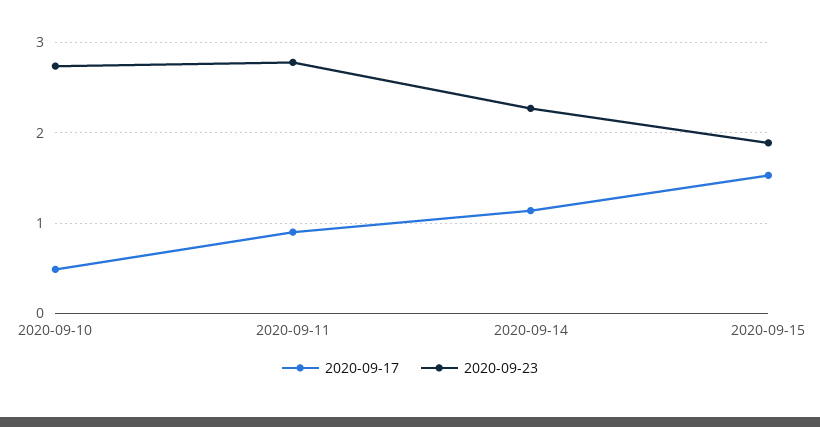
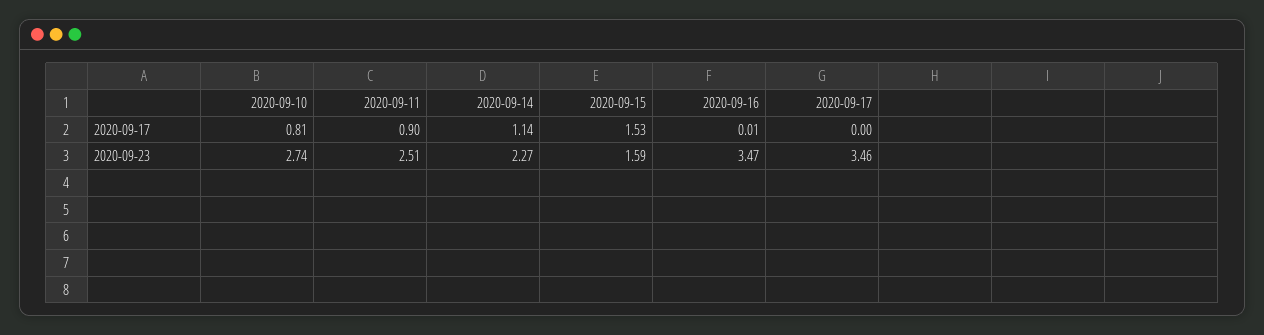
2020-09-17, 2020-09-10: 0.5 -> 0.81
2020-09-23, 2020-09-11: 2.8 -> 2.51
2020-09-23, 2020-09-15: 1.9 -> 1.59
2020-09-17, 2020-09-16: none -> 0.01
2020-09-17, 2020-09-17: none -> 0
2020-09-23, 2020-09-16: none -> 3.47
2020-09-23, 2020-09-17: none -> 3.46

